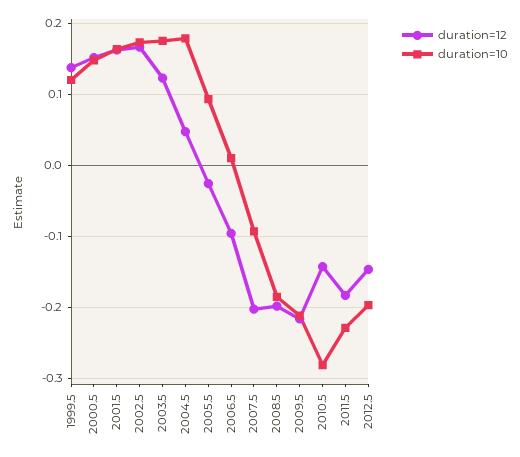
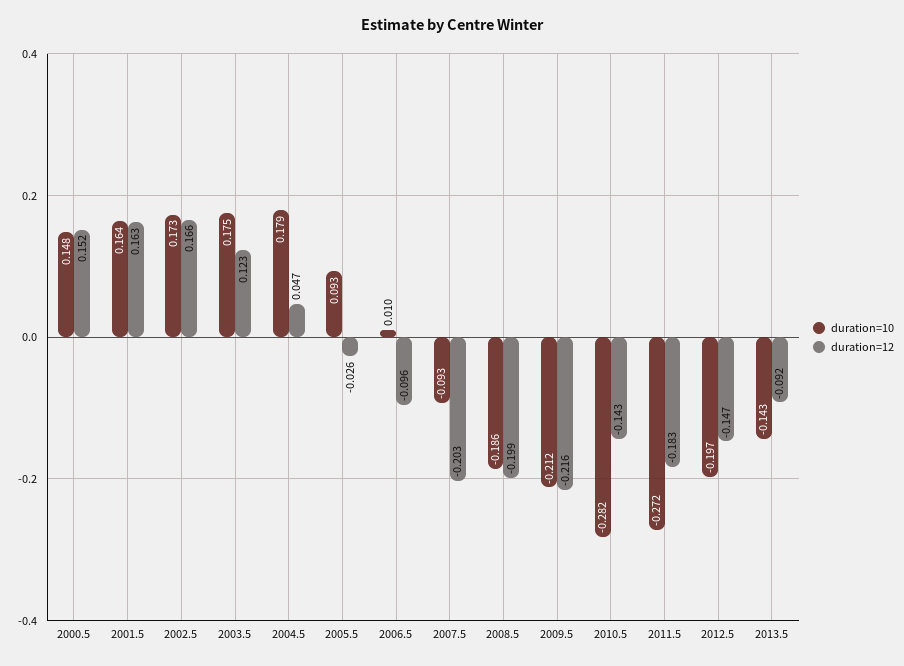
duration=12, 1999.5: 0.14 -> none
duration=10, 1999.5: 0.12 -> none
duration=10, 2011.5: -0.23 -> -0.272
duration=10, 2013.5: none -> -0.143
duration=12, 2013.5: none -> -0.092

